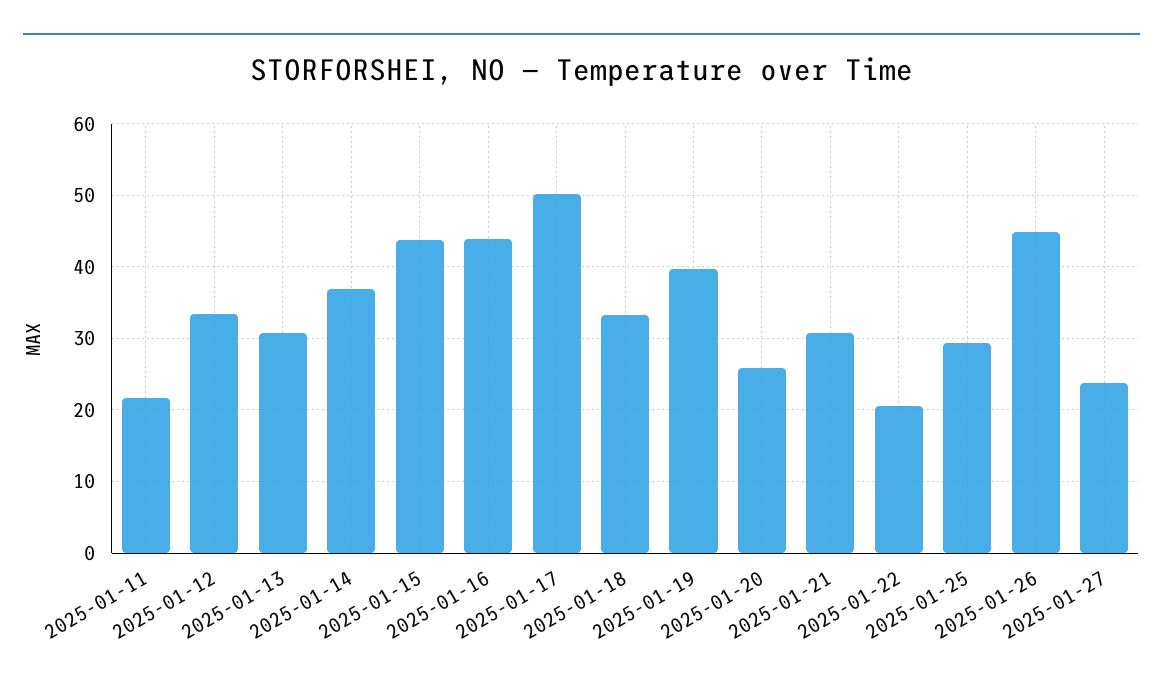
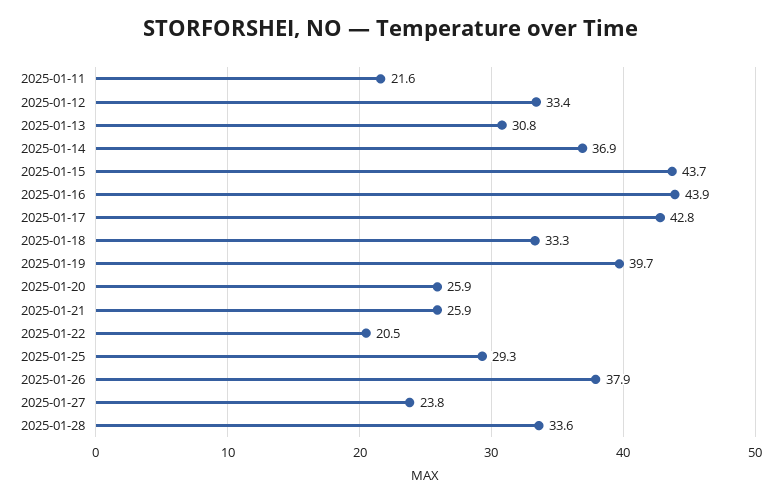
2025-01-17: 50 -> 42.8
2025-01-21: 31 -> 25.9
2025-01-26: 45 -> 37.9
2025-01-28: none -> 33.6

